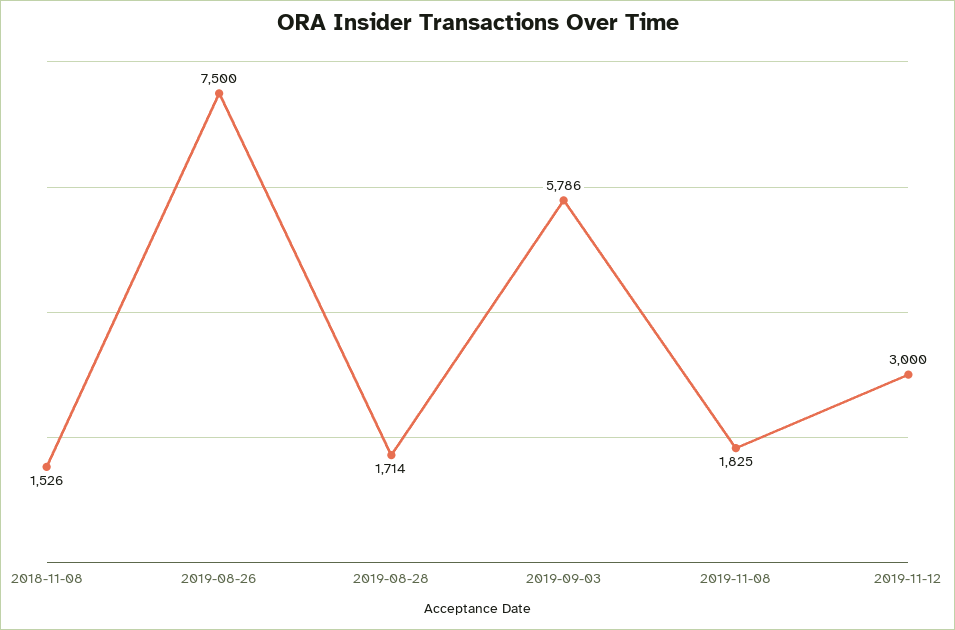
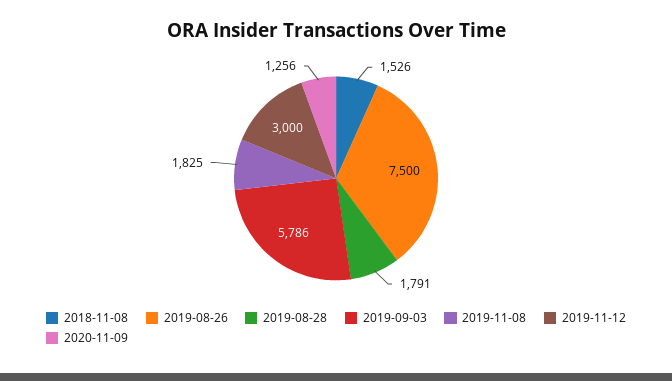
2019-08-28: 1714 -> 1791
2020-11-09: none -> 1256

